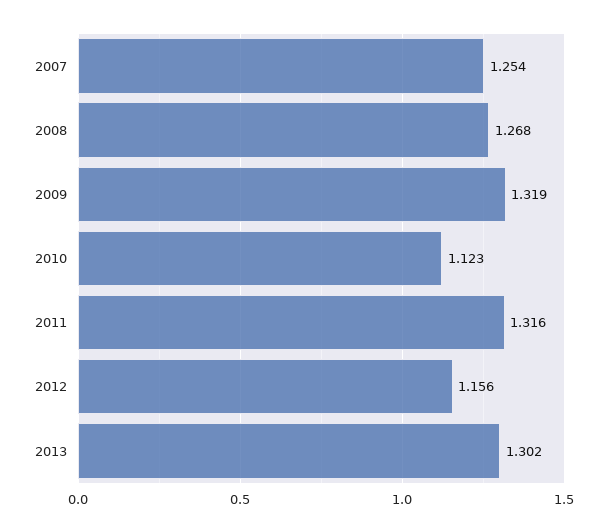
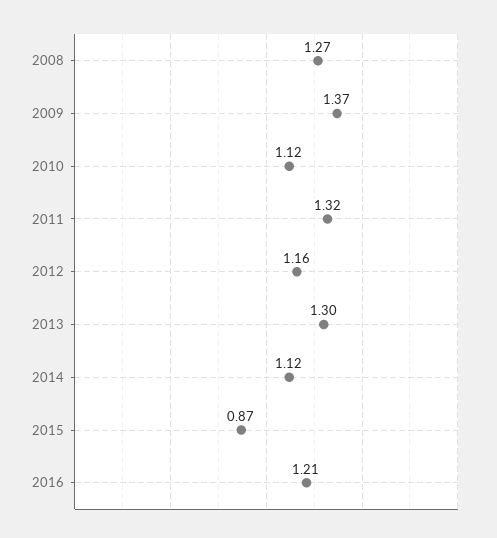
2007: 1.254 -> none
2009: 1.319 -> 1.37
2014: none -> 1.12
2015: none -> 0.87
2016: none -> 1.21

